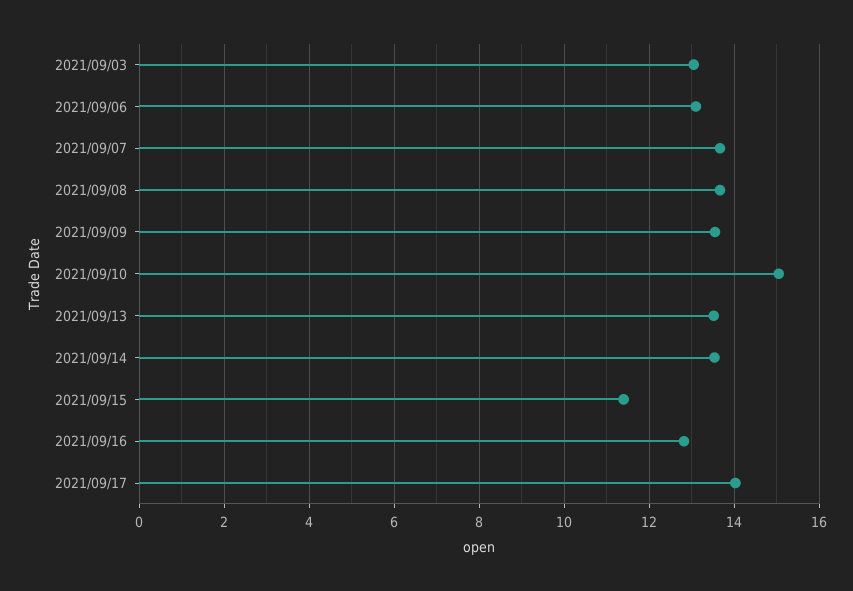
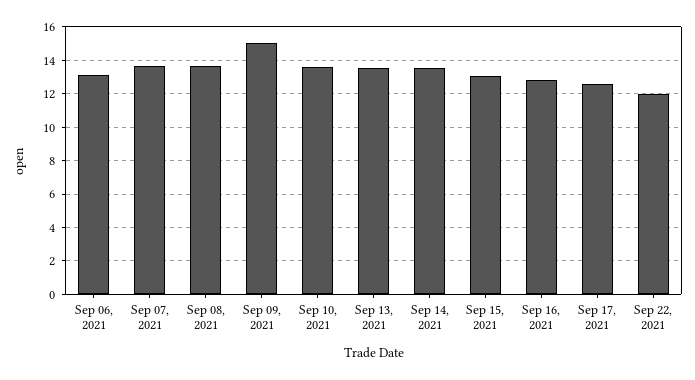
2021/09/03: 13 -> none
2021/09/09: 13.6 -> 15
2021/09/10: 15 -> 13.5
2021/09/15: 11.4 -> 13
2021/09/17: 14 -> 12.5
Sep 22, 2021: none -> 12

